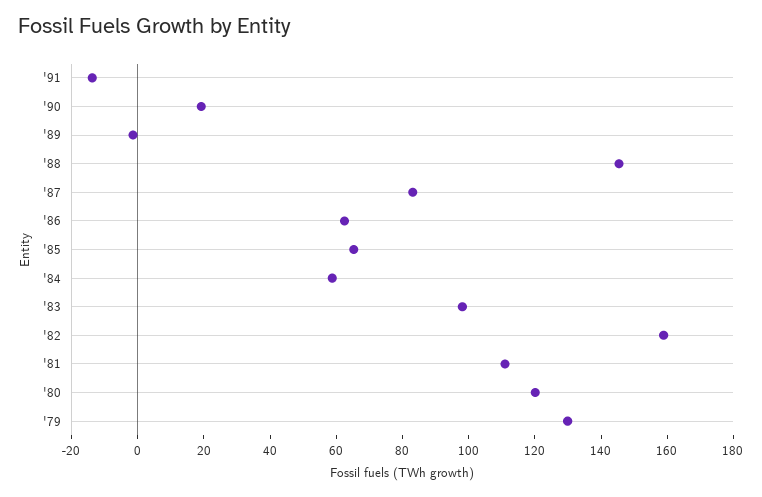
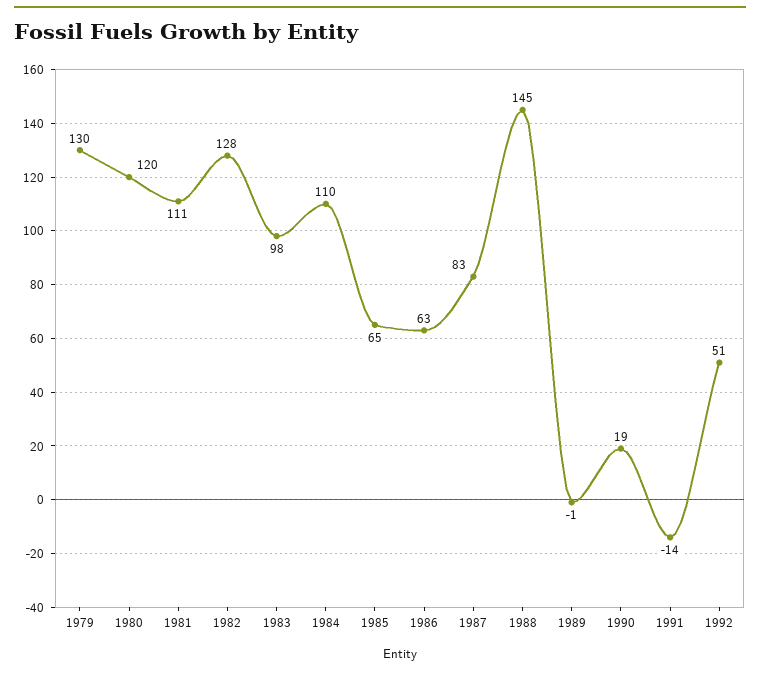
'84: 60 -> 110
'82: 160 -> 128
1992: none -> 51

